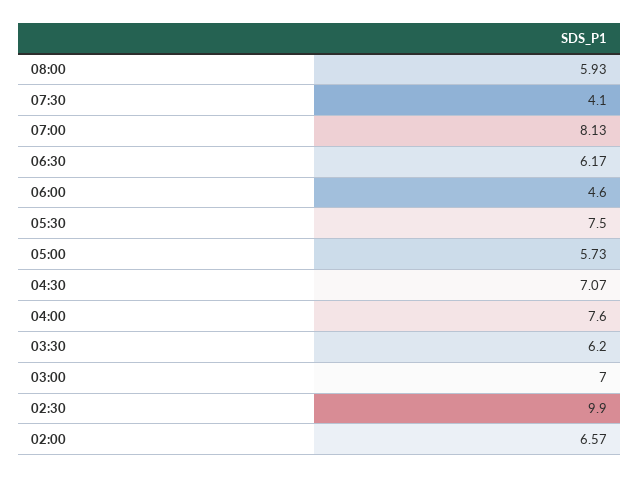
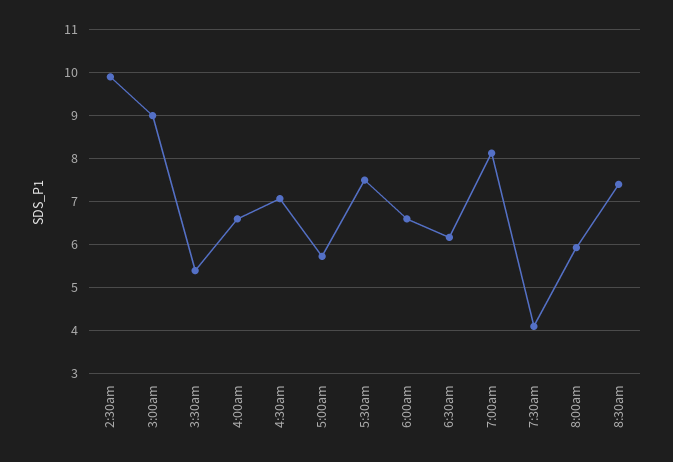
06:00: 4.6 -> 6.6
04:00: 7.6 -> 6.6
03:30: 6.2 -> 5.4
03:00: 7 -> 9
02:00: 6.57 -> none
8:30am: none -> 7.4

